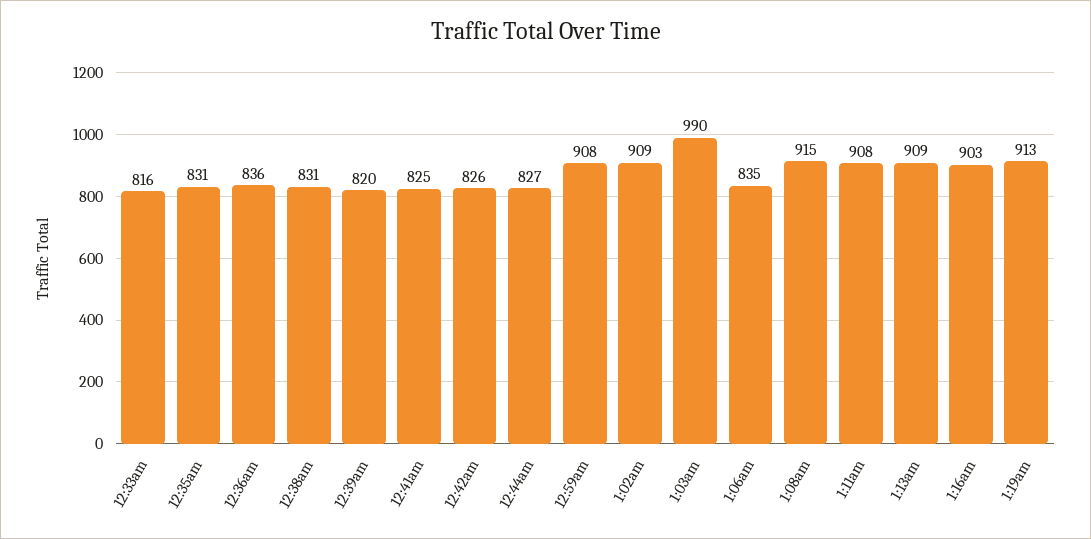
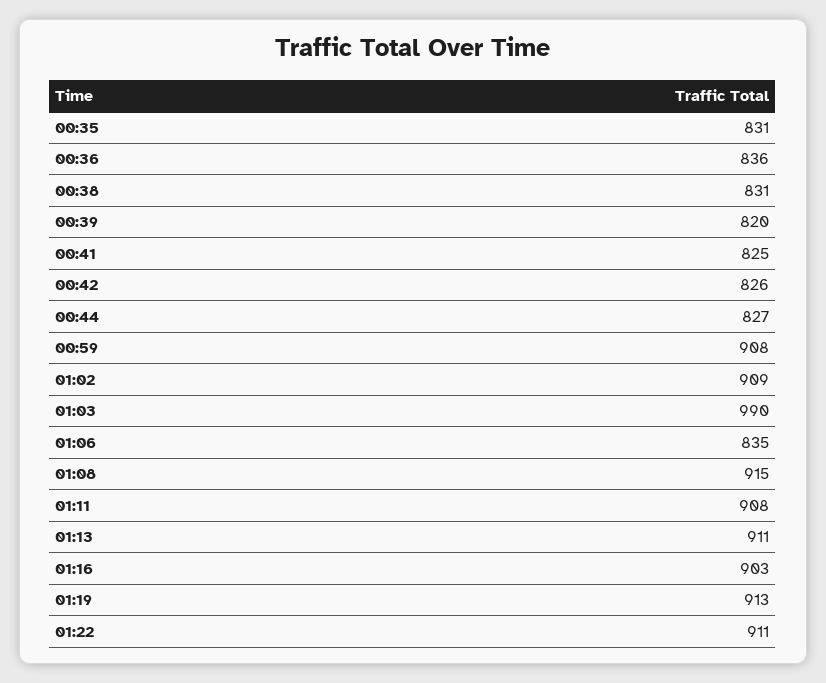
12:33am: 816 -> none
1:13am: 909 -> 911
01:22: none -> 911

